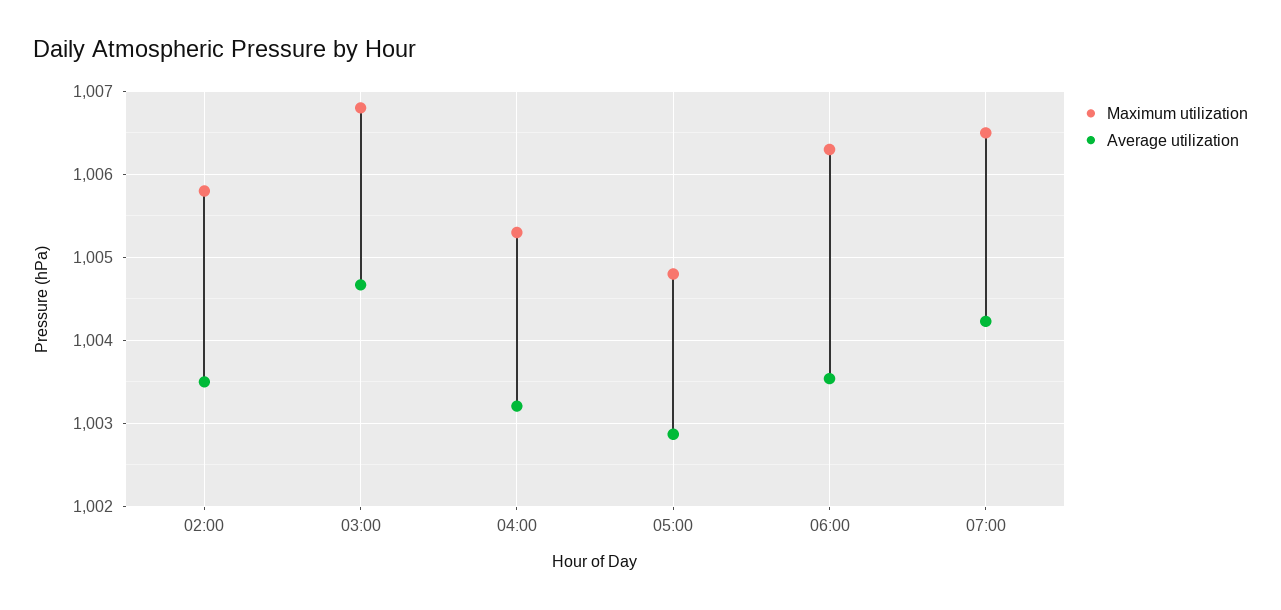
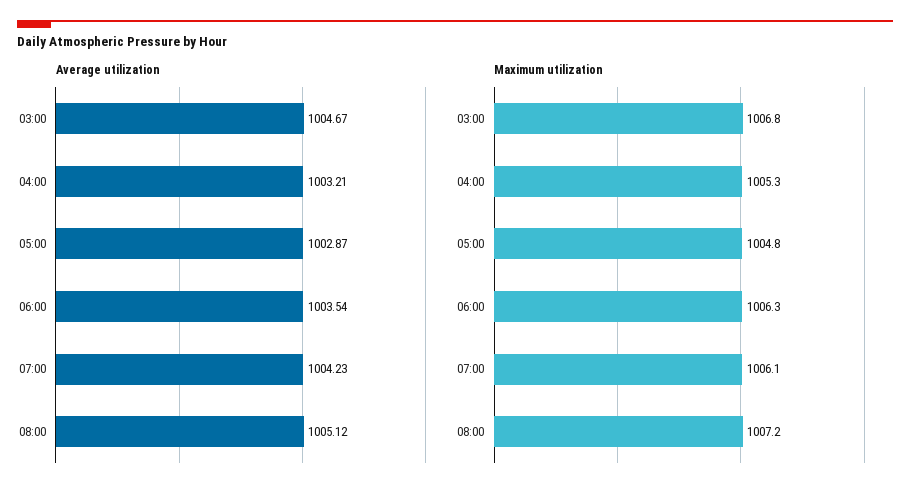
Maximum utilization, 02:00: 1005.8 -> none
Average utilization, 02:00: 1003.5 -> none
Maximum utilization, 07:00: 1006.5 -> 1006.1
Average utilization, 08:00: none -> 1005.12
Maximum utilization, 08:00: none -> 1007.2

